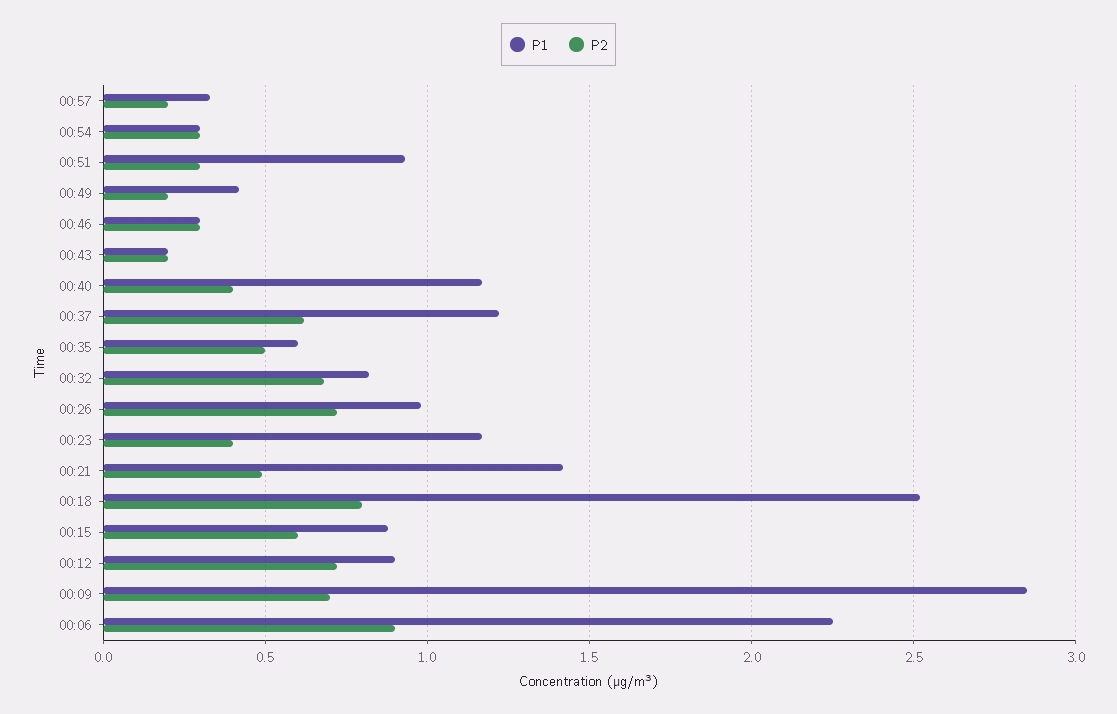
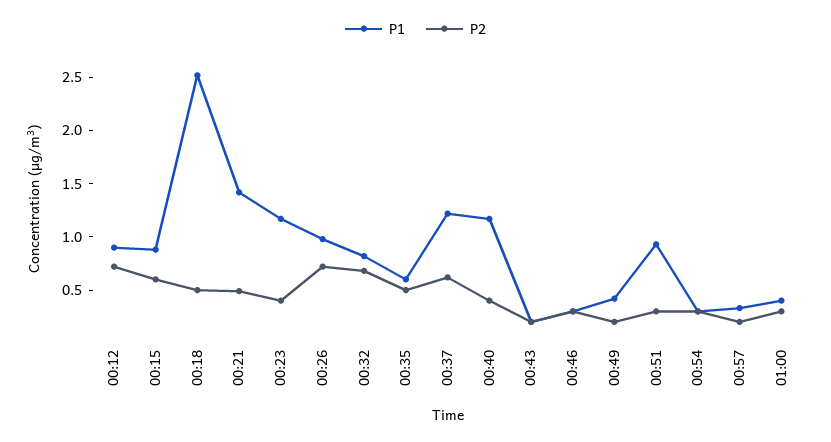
P2, 00:18: 0.8 -> 0.5
P1, 00:09: 2.85 -> none
P2, 00:09: 0.7 -> none
P1, 00:06: 2.25 -> none
P2, 00:06: 0.9 -> none
P1, 01:00: none -> 0.4
P2, 01:00: none -> 0.3

